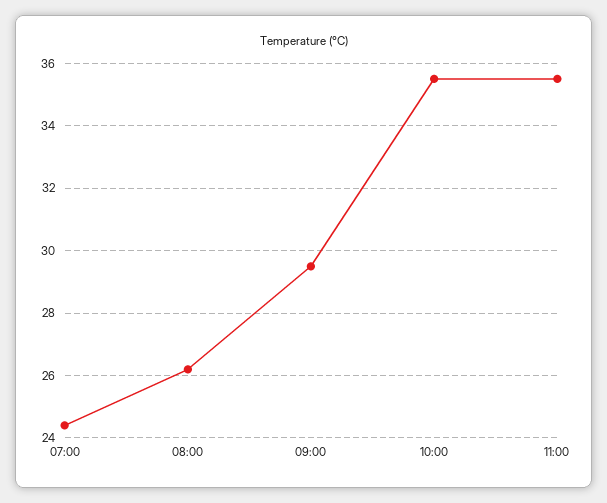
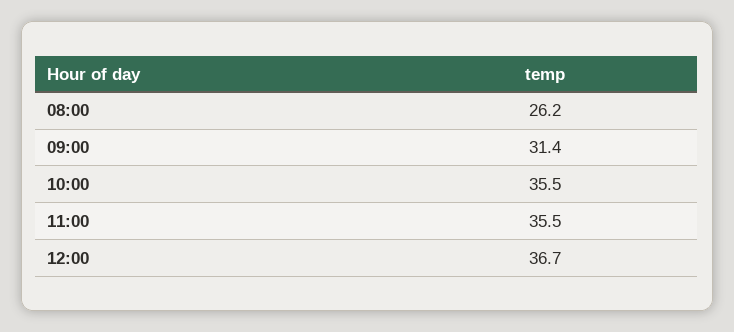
07:00: 24.5 -> none
09:00: 29.5 -> 31.4
12:00: none -> 36.7

